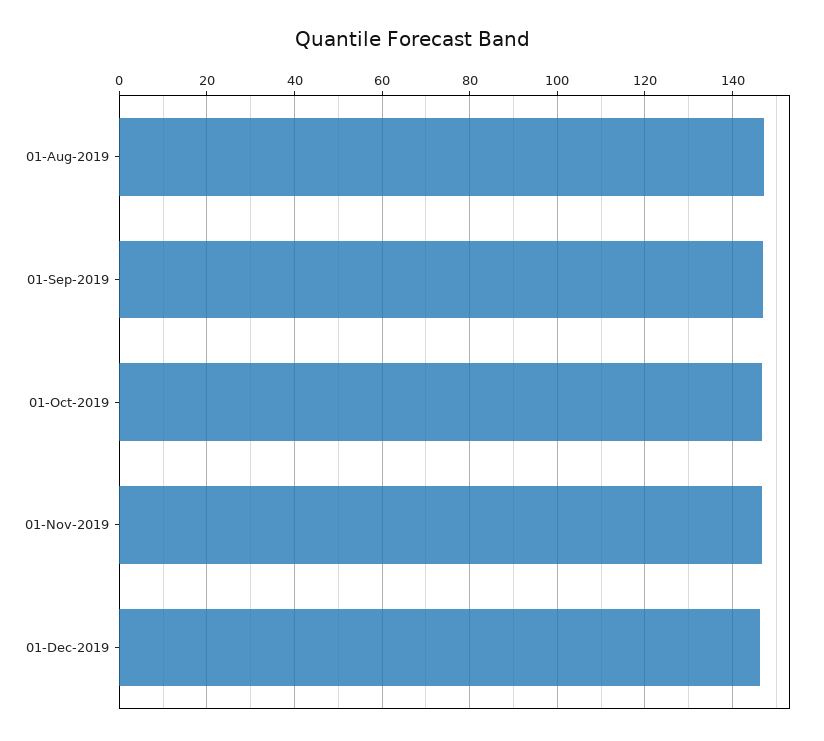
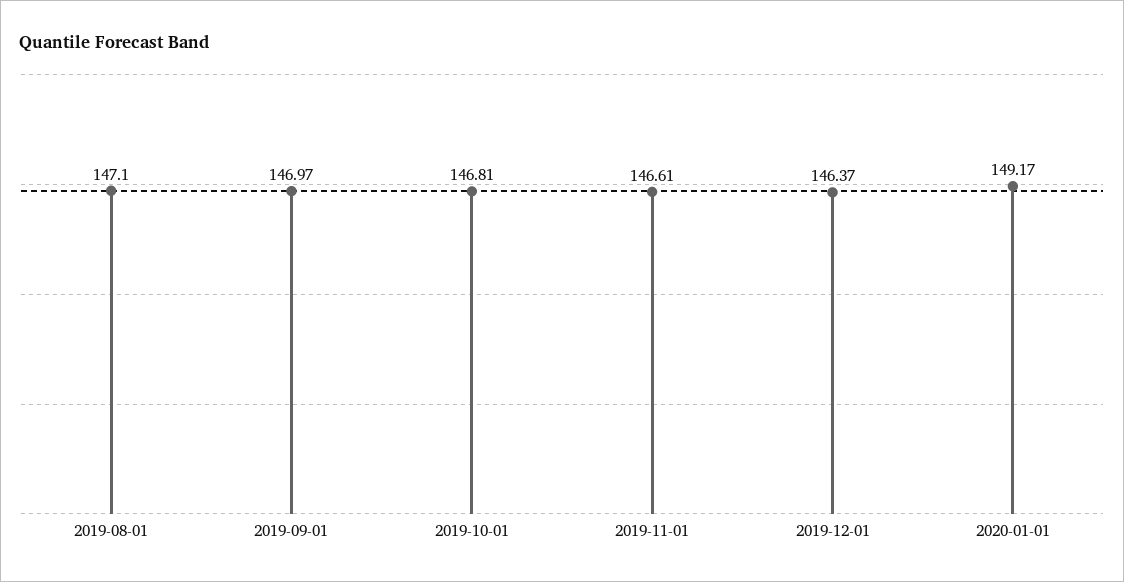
2020-01-01: none -> 149.17

